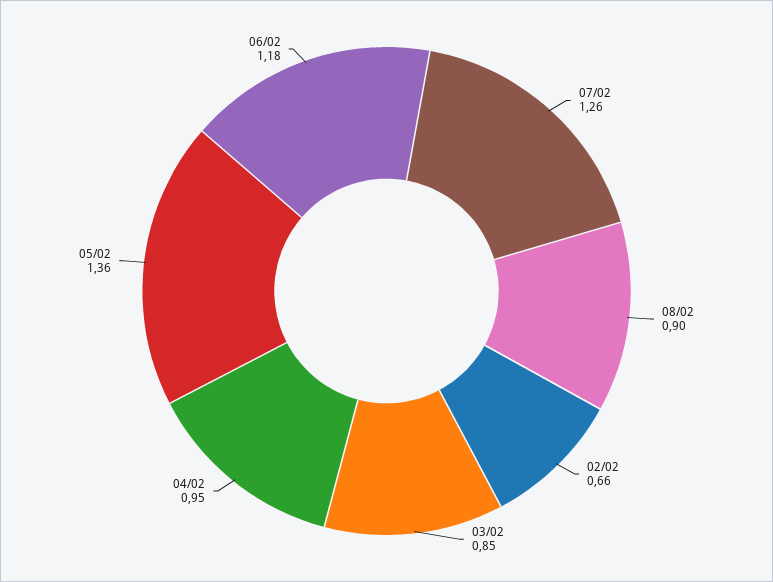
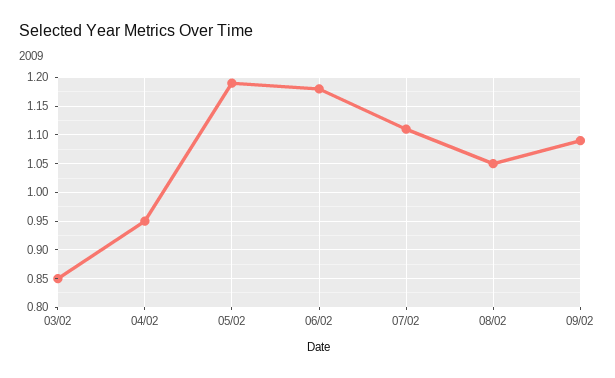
07/02: 1.26 -> 1.1
08/02: 0.9 -> 1.05
02/02: 0.66 -> none
05/02: 1.36 -> 1.2
09/02: none -> 1.1

